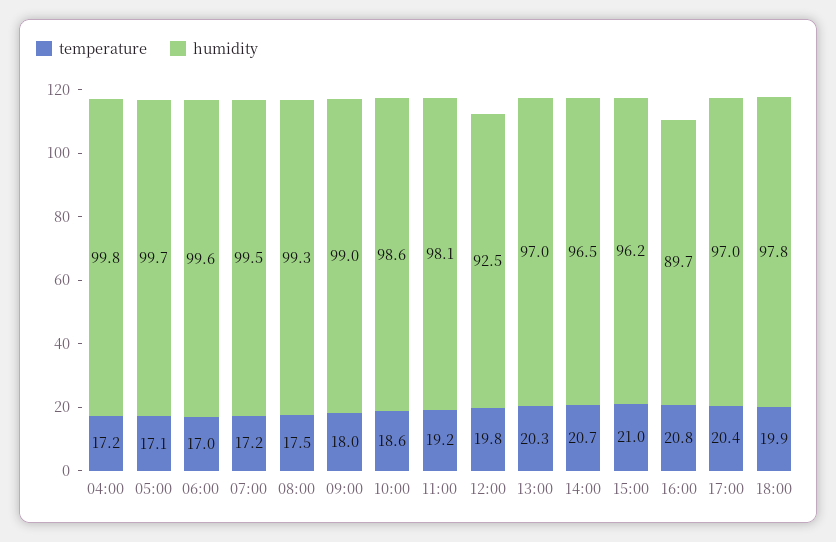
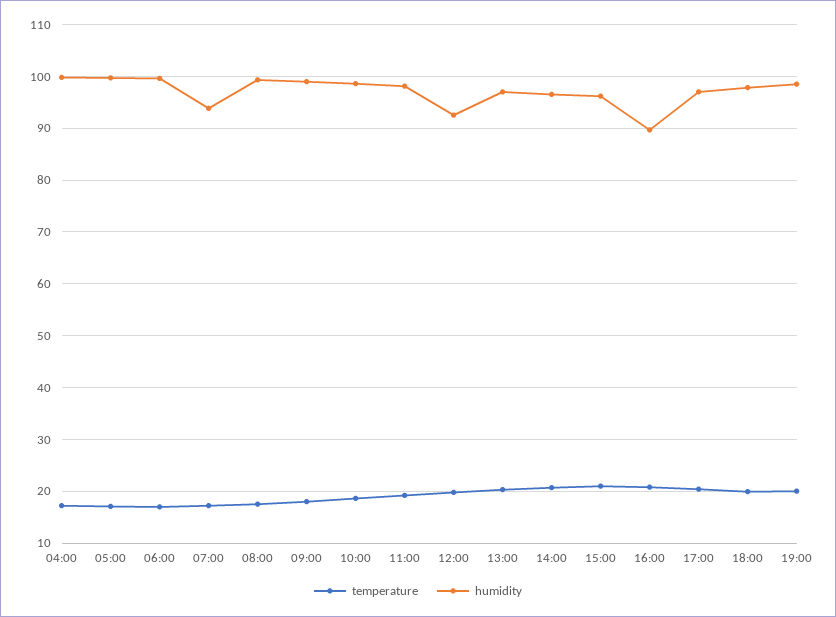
humidity, 07:00: 99.5 -> 94
temperature, 19:00: none -> 20
humidity, 19:00: none -> 98

